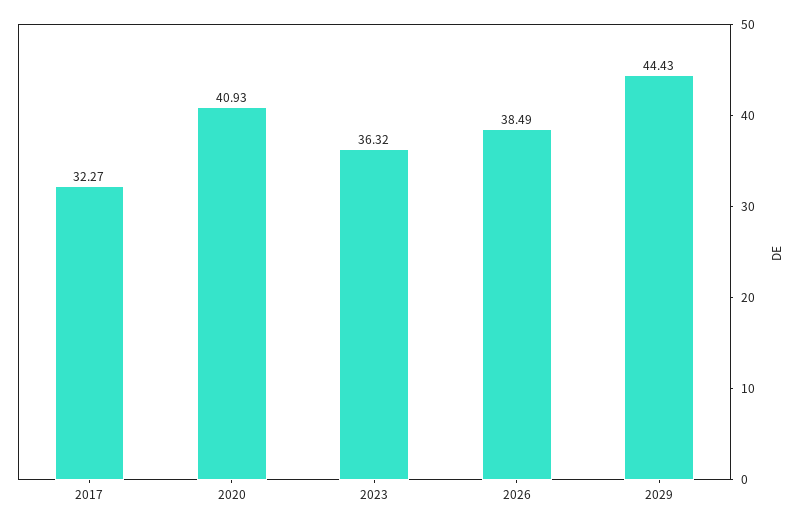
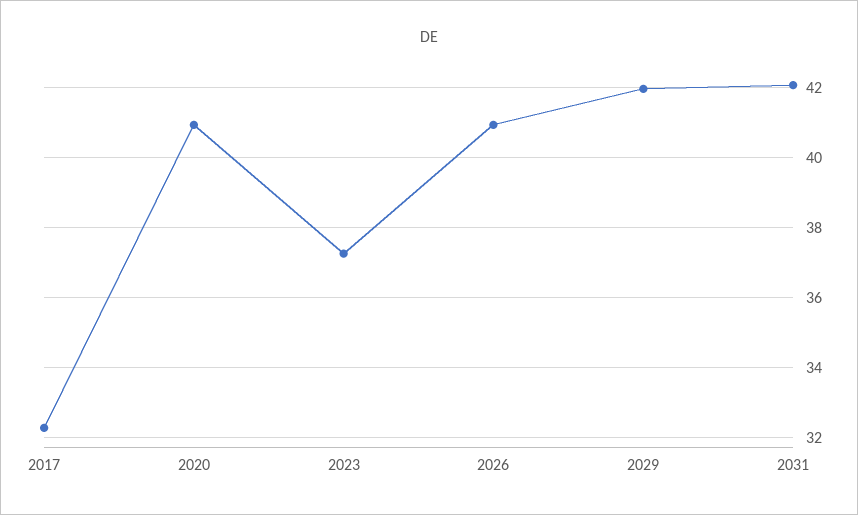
2023: 36.32 -> 37.2
2026: 38.49 -> 41
2029: 44.43 -> 42
2031: none -> 42

